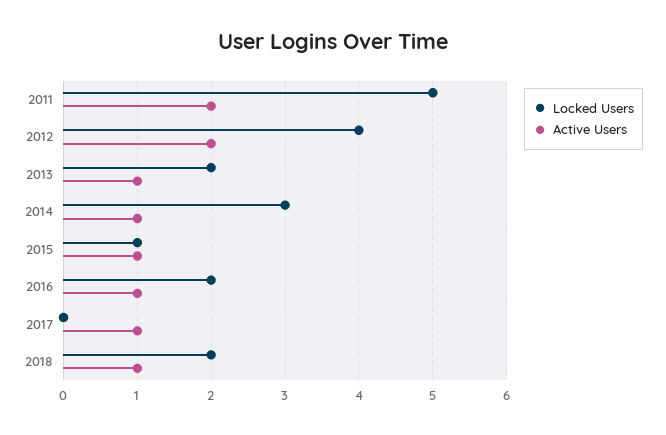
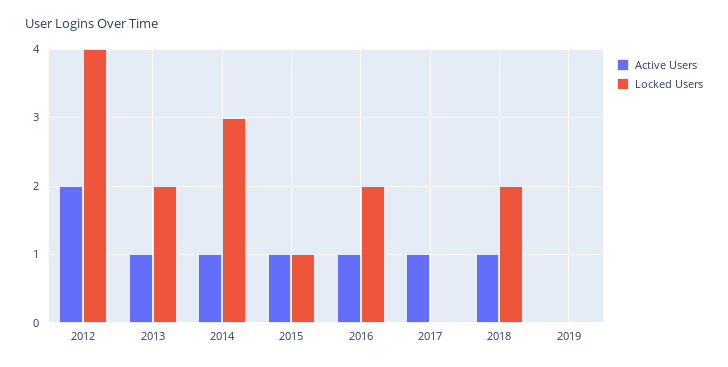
Locked Users, 2011: 5 -> none
Active Users, 2011: 2 -> none
Active Users, 2019: none -> 0
Locked Users, 2019: none -> 0

